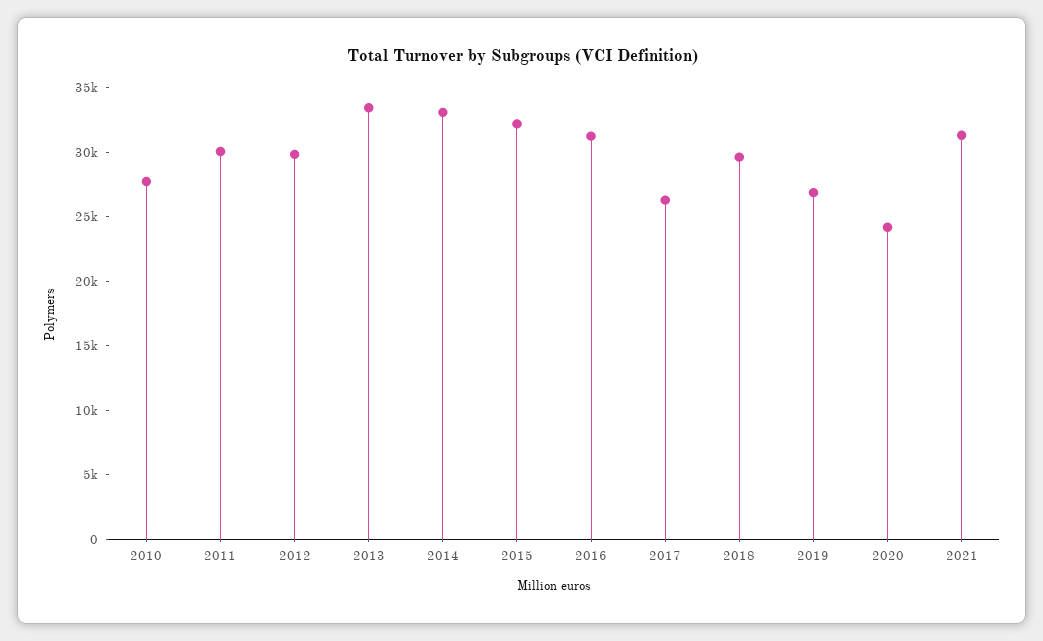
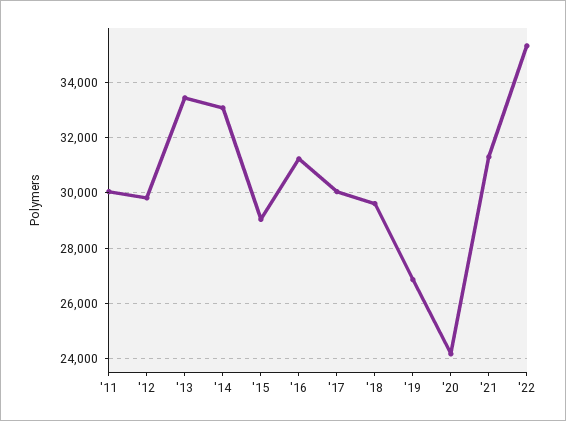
2010: 28000 -> none
2015: 32000 -> 29000
2017: 26000 -> 30000
'22: none -> 35250

